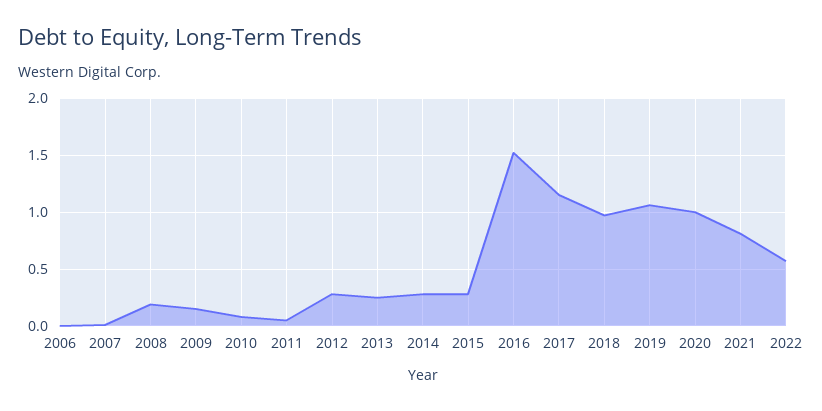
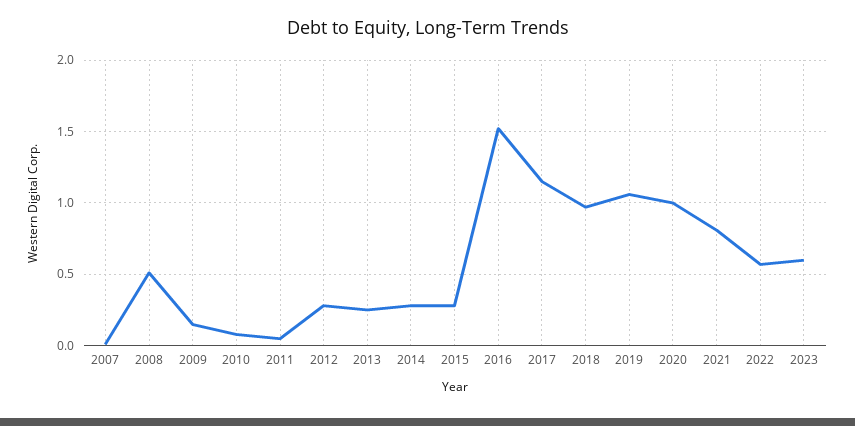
2006: 0 -> none
2008: 0.2 -> 0.5
2023: none -> 0.6

